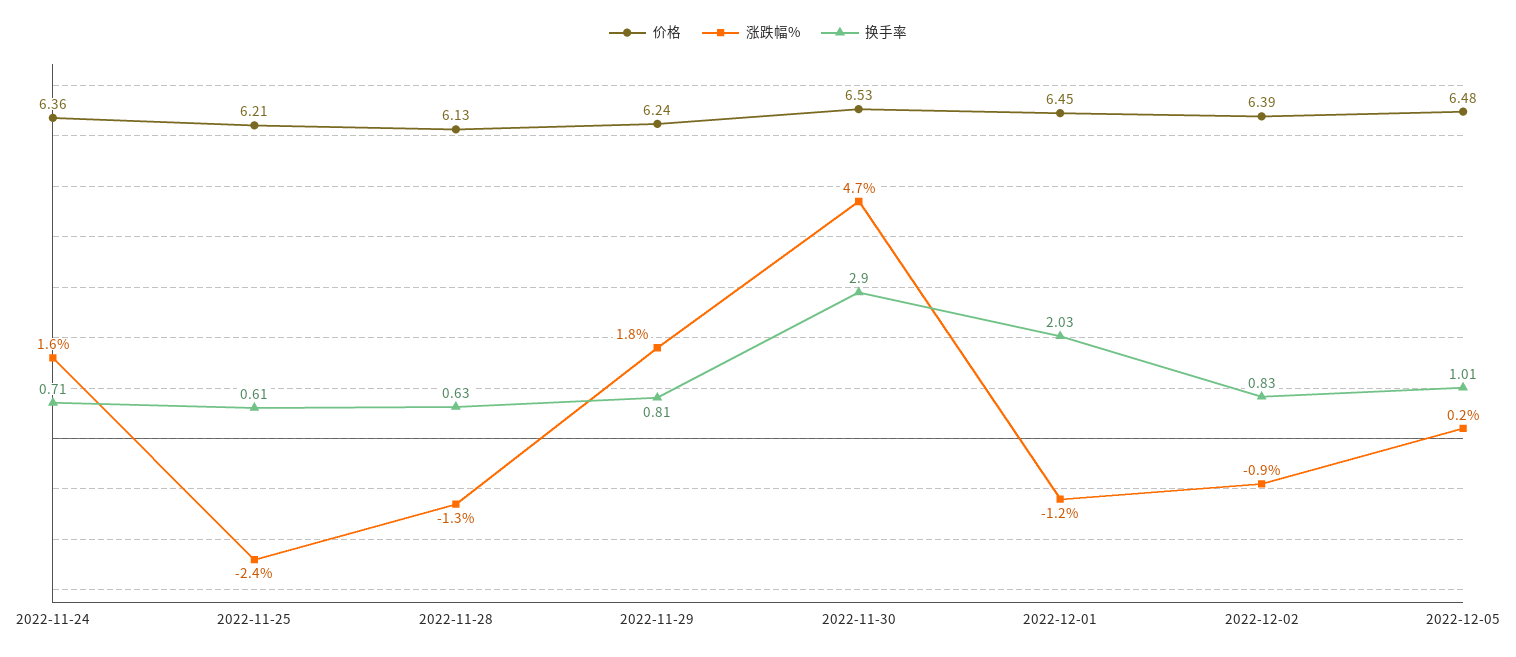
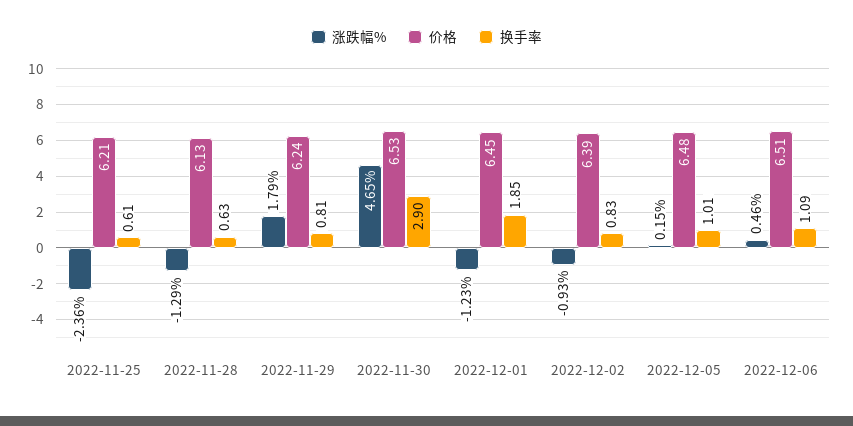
价格, 2022-11-24: 6.36 -> none
涨跌幅%, 2022-11-24: 1.6 -> none
换手率, 2022-11-24: 0.71 -> none
换手率, 2022-12-01: 2.03 -> 1.85
涨跌幅%, 2022-12-06: none -> 0.46
价格, 2022-12-06: none -> 6.51
换手率, 2022-12-06: none -> 1.09

